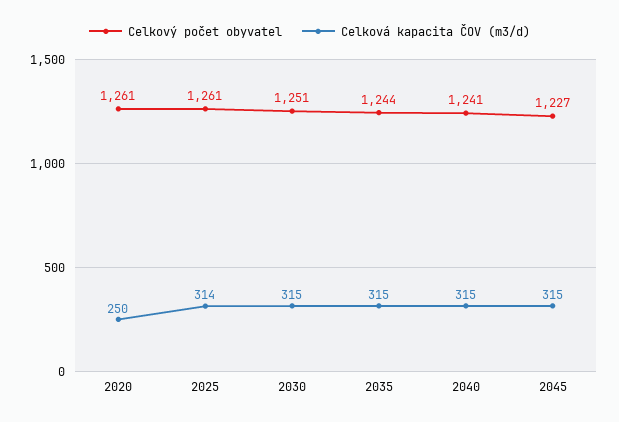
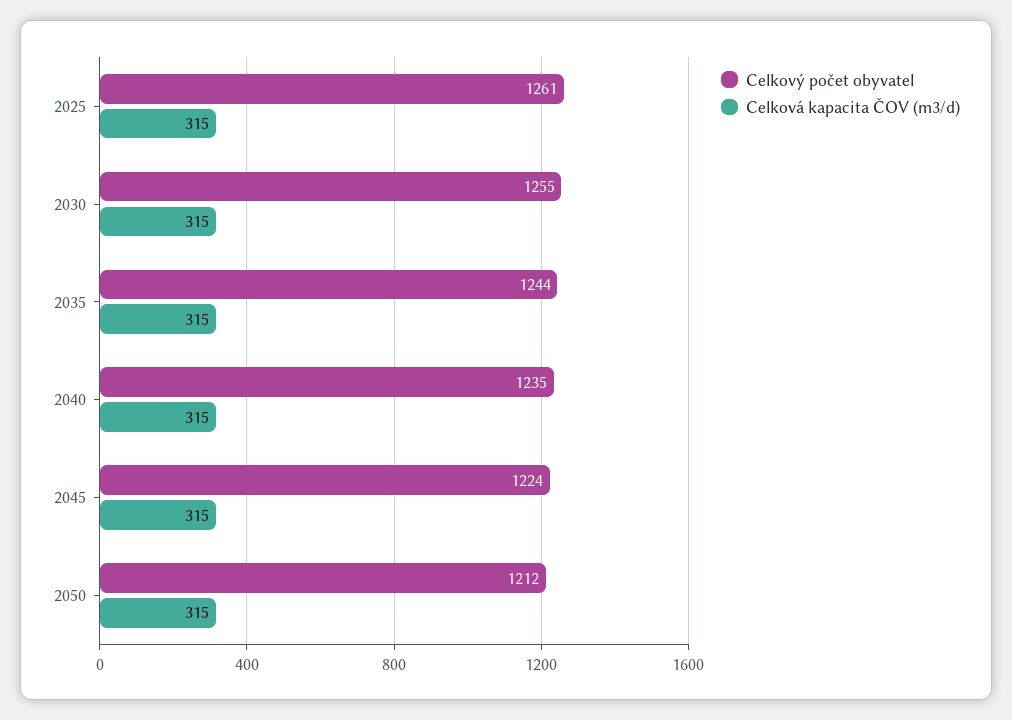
Celkový počet obyvatel, 2020: 1261 -> none
Celková kapacita ČOV (m3/d), 2020: 250 -> none
Celková kapacita ČOV (m3/d), 2025: 314 -> 315
Celkový počet obyvatel, 2030: 1251 -> 1255
Celkový počet obyvatel, 2040: 1241 -> 1235
Celkový počet obyvatel, 2045: 1227 -> 1224
Celkový počet obyvatel, 2050: none -> 1212
Celková kapacita ČOV (m3/d), 2050: none -> 315

